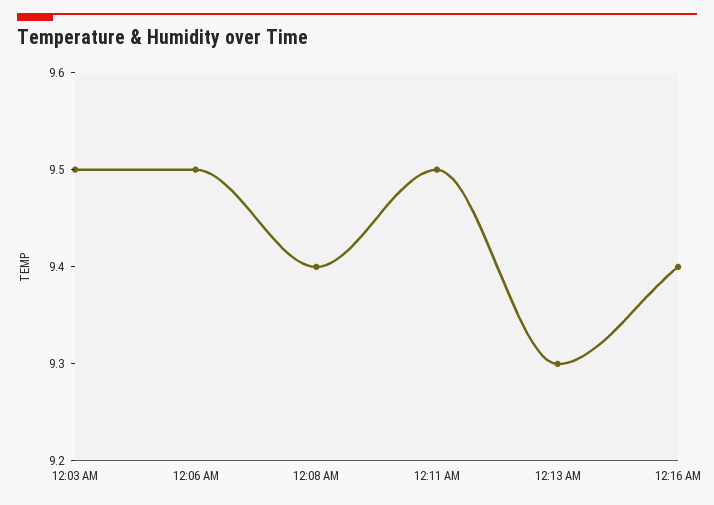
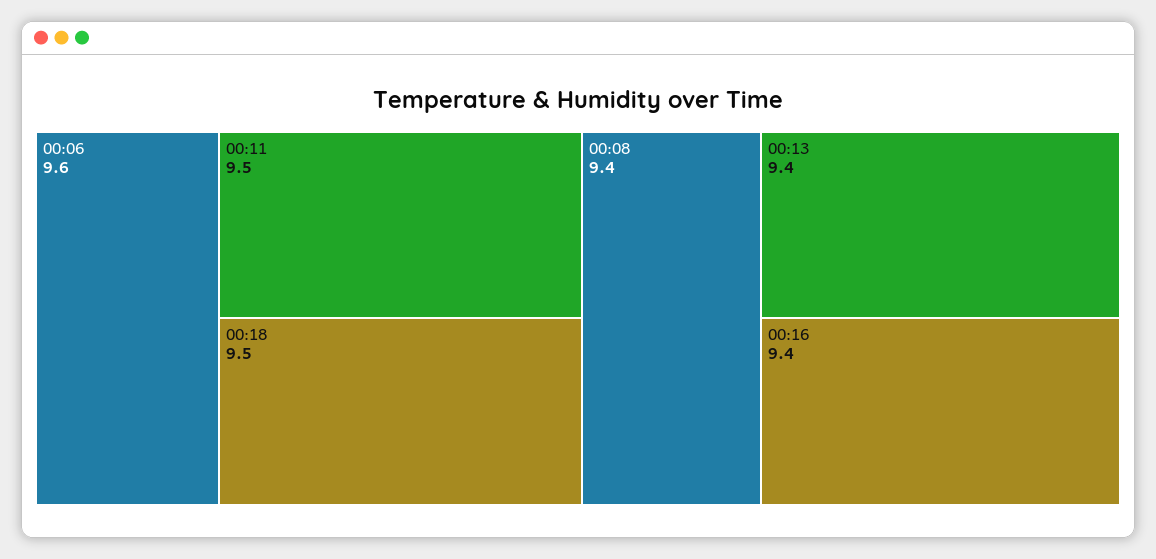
12:03 AM: 9.5 -> none
12:06 AM: 9.5 -> 9.6
12:13 AM: 9.3 -> 9.4
00:18: none -> 9.5

